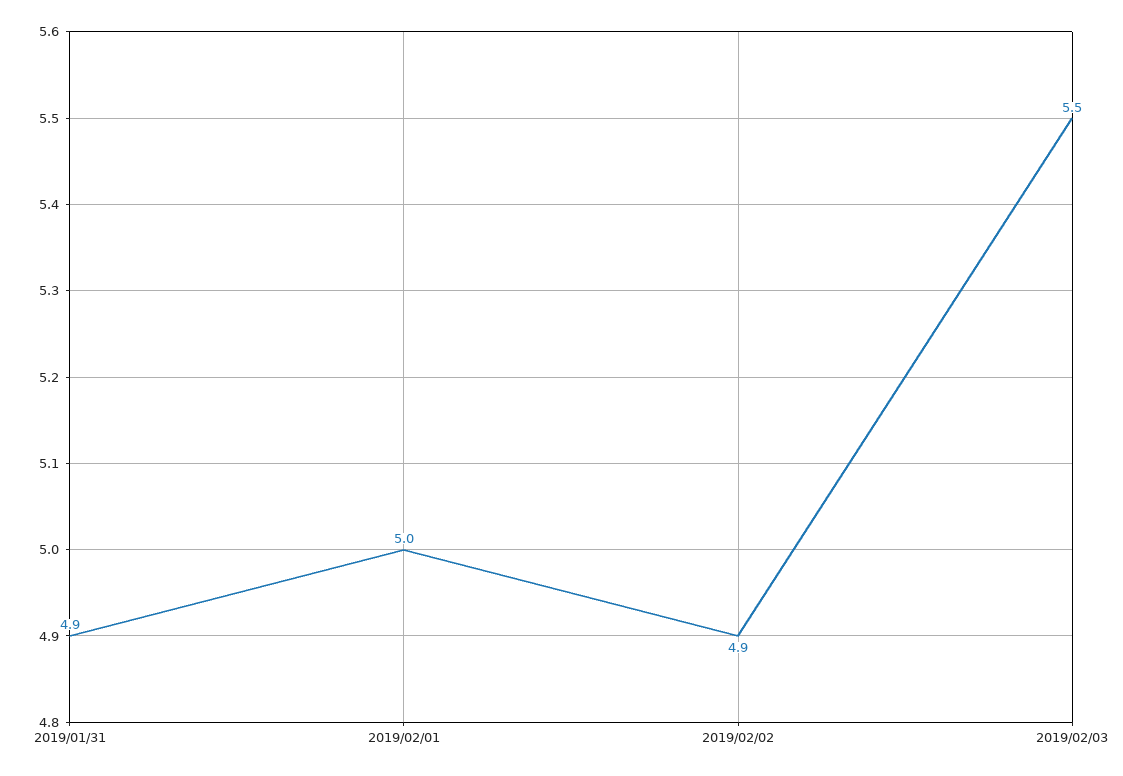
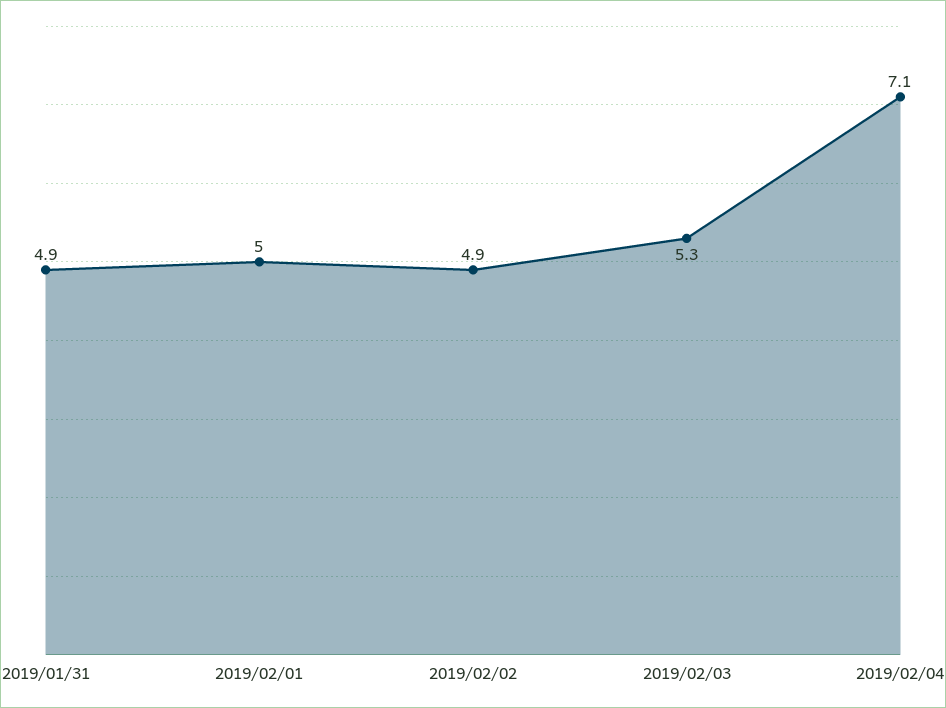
2019/02/03: 5.5 -> 5.3
2019/02/04: none -> 7.1

